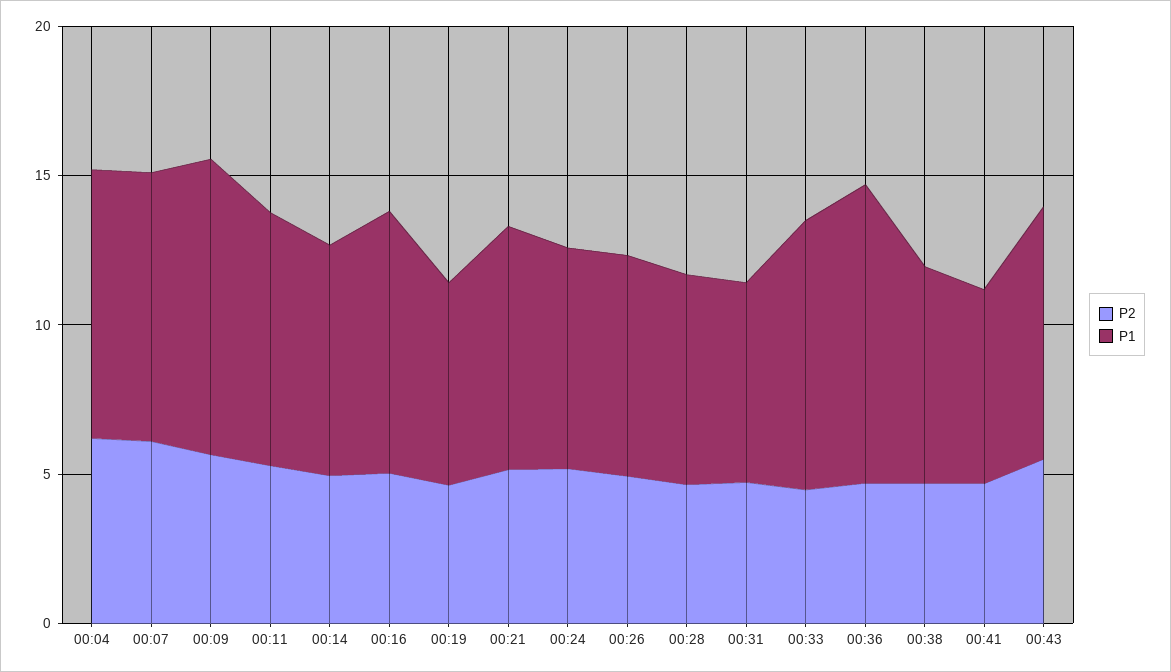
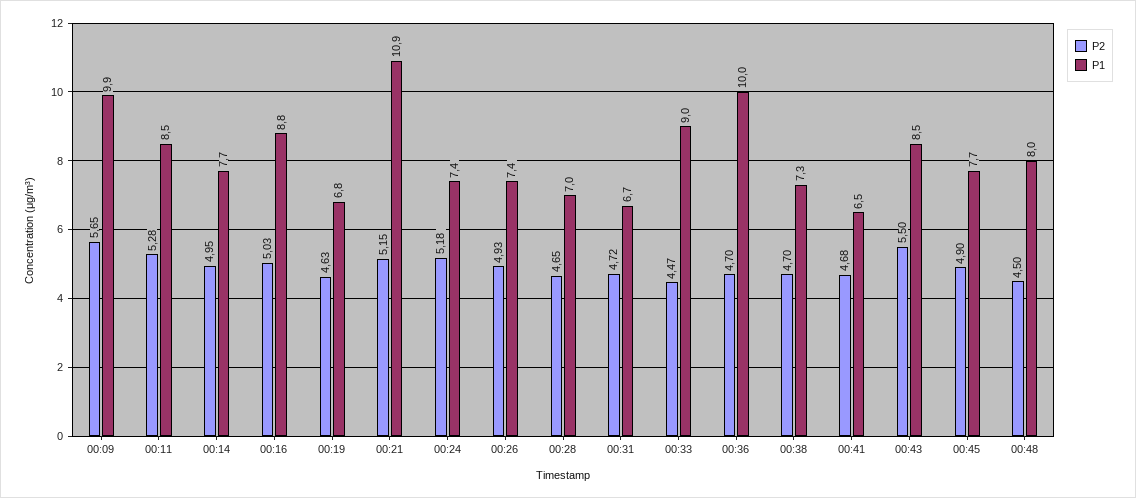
P2, 00:04: 6 -> none
P1, 00:04: 9 -> none
P2, 00:07: 6 -> none
P1, 00:07: 9 -> none
P1, 00:21: 8 -> 10.9
P2, 00:45: none -> 4.9
P1, 00:45: none -> 7.7
P2, 00:48: none -> 4.5
P1, 00:48: none -> 8

